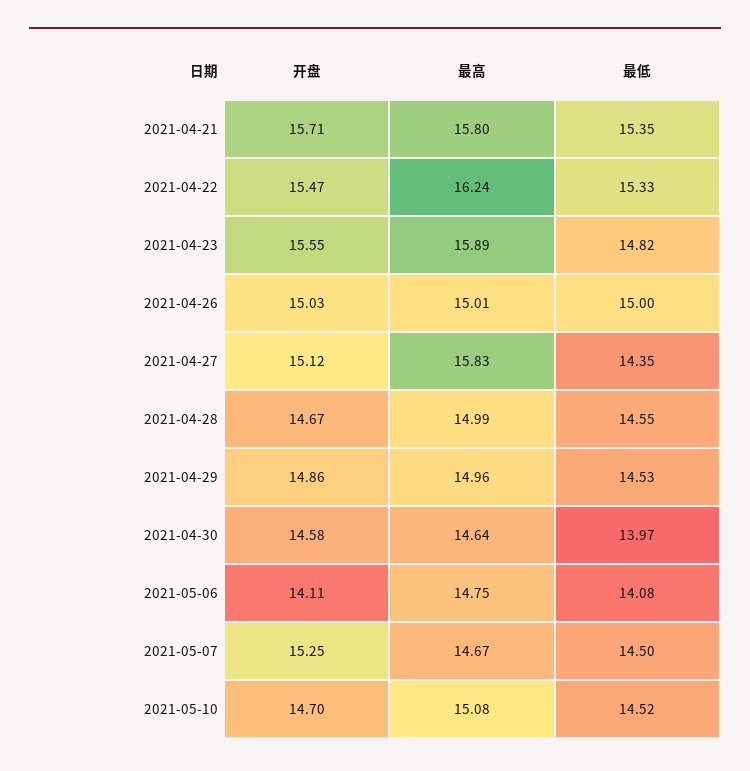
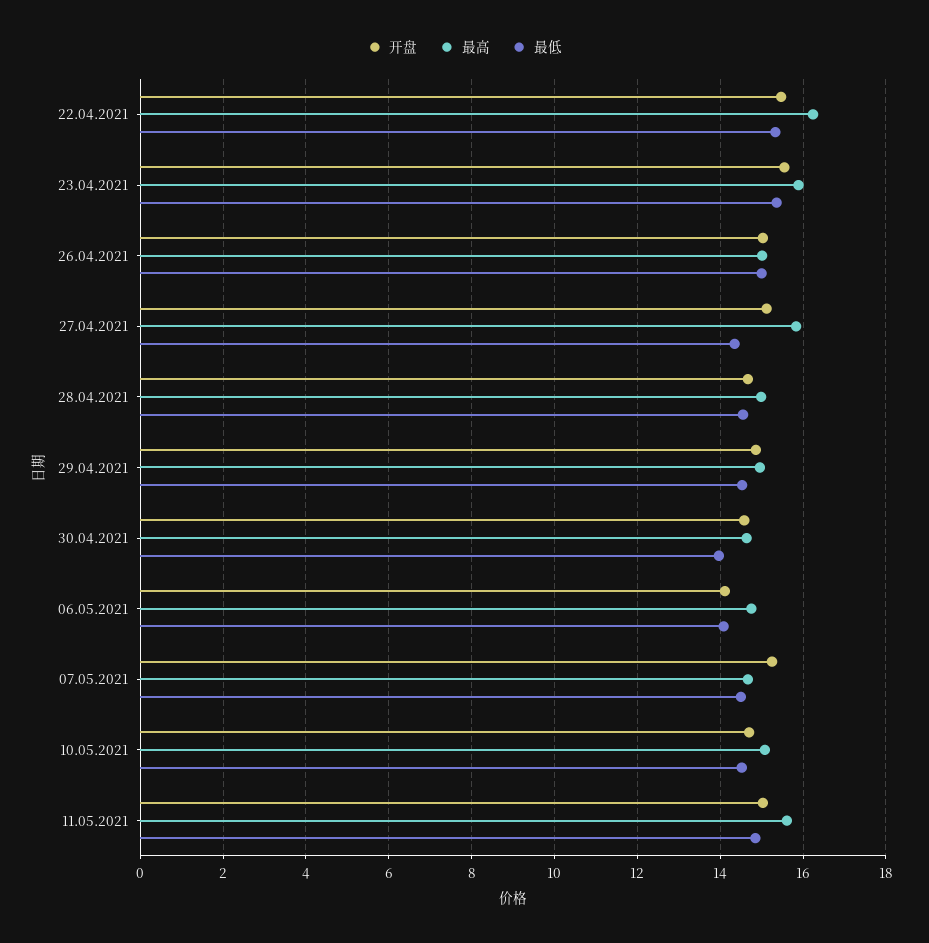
开盘, 2021-04-21: 15.71 -> none
最高, 2021-04-21: 15.8 -> none
最低, 2021-04-21: 15.35 -> none
最低, 2021-04-23: 14.82 -> 15.4
开盘, 11.05.2021: none -> 15
最高, 11.05.2021: none -> 15.6
最低, 11.05.2021: none -> 14.8

